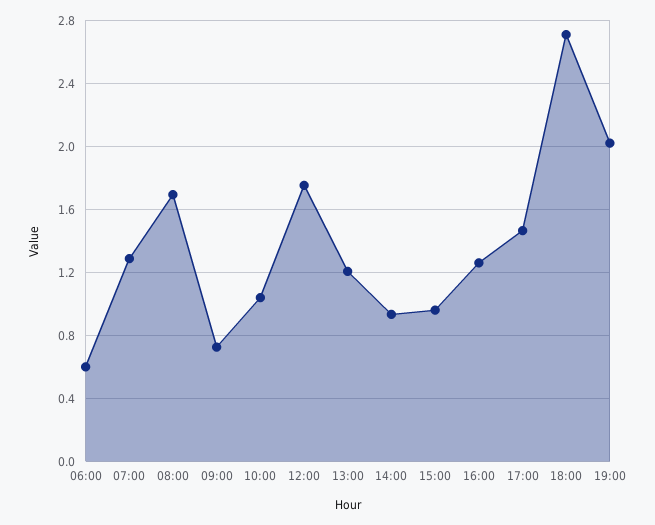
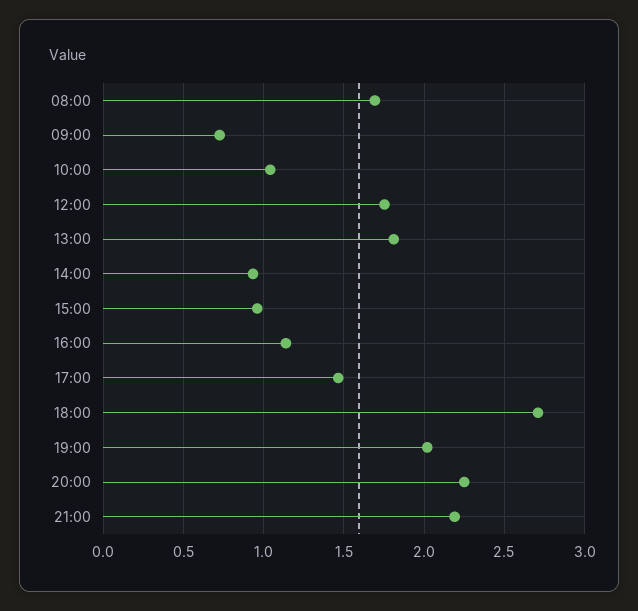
06:00: 0.6 -> none
07:00: 1.3 -> none
13:00: 1.2 -> 1.8
16:00: 1.25 -> 1.15
20:00: none -> 2.25
21:00: none -> 2.2

